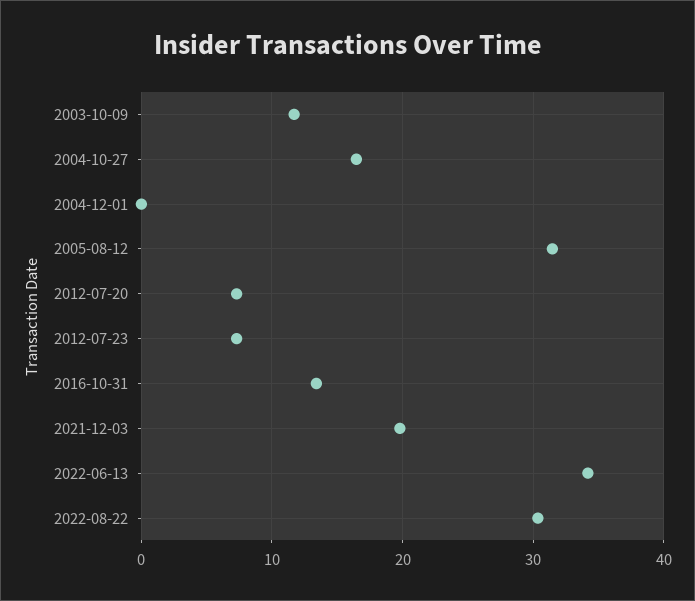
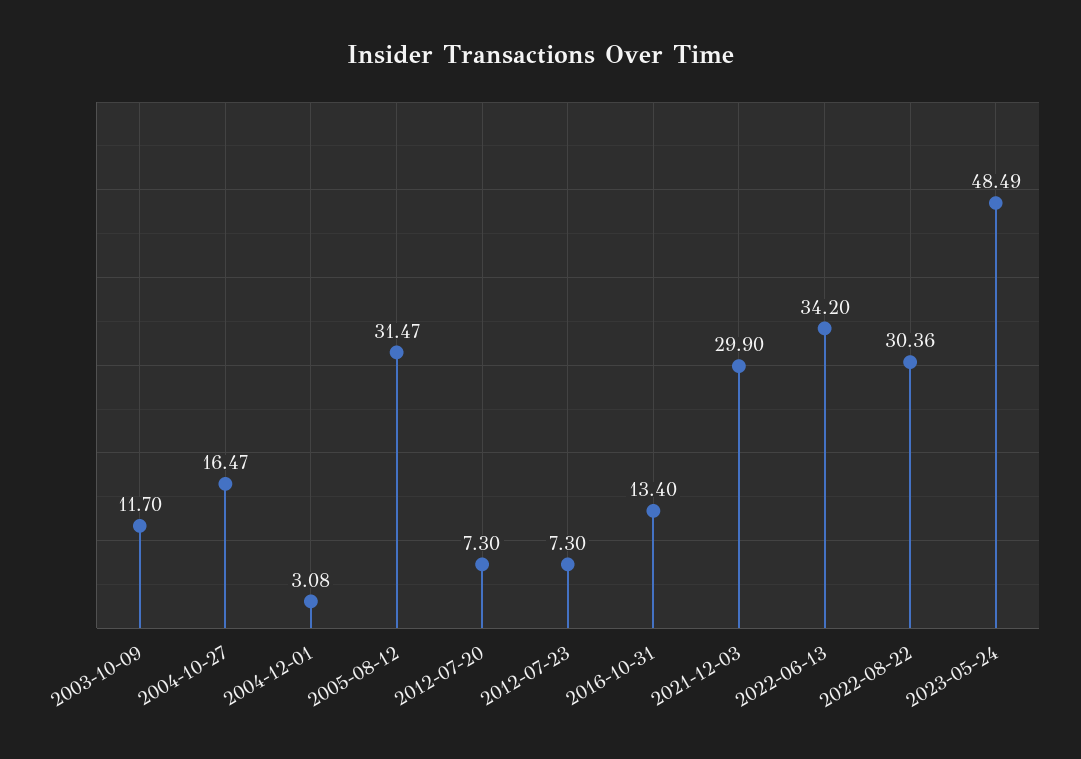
2004-12-01: 0 -> 3.08
2021-12-03: 20 -> 29.9
2023-05-24: none -> 48.49

